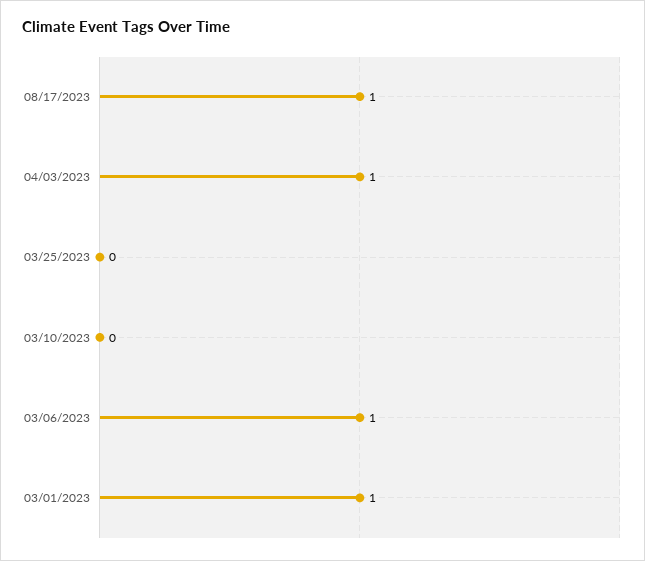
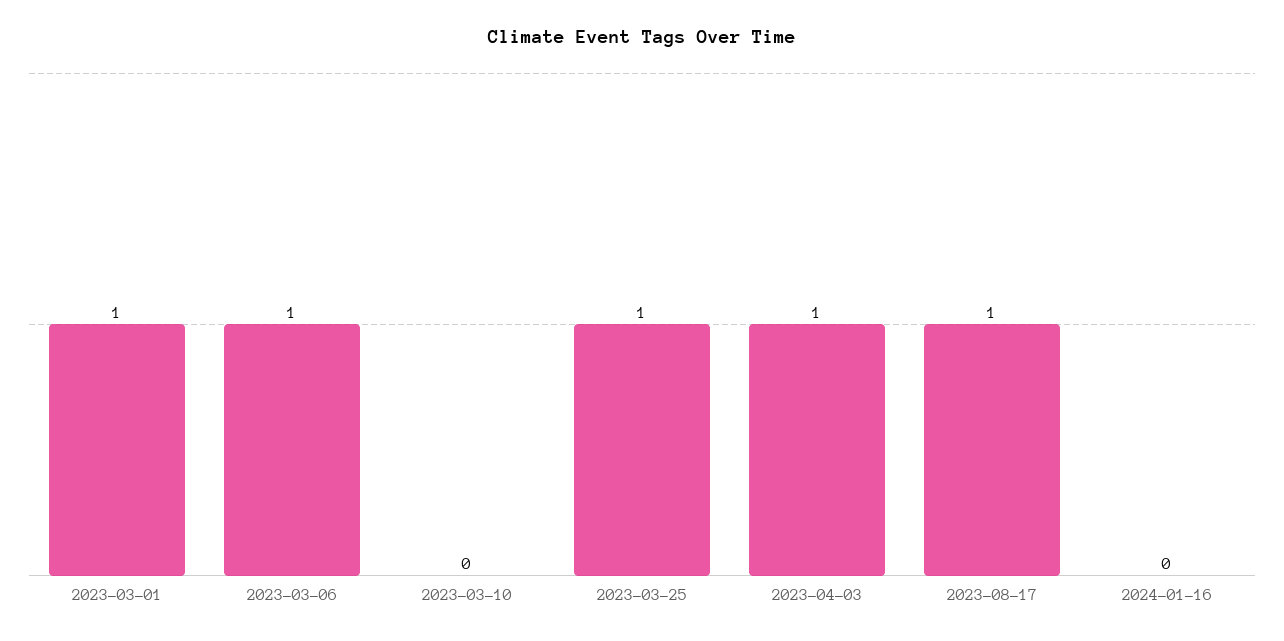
03/25/2023: 0 -> 1
2024-01-16: none -> 0

